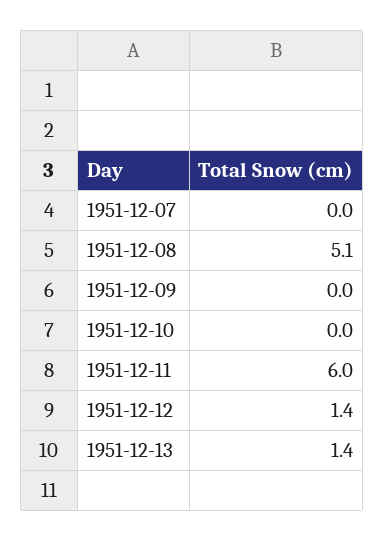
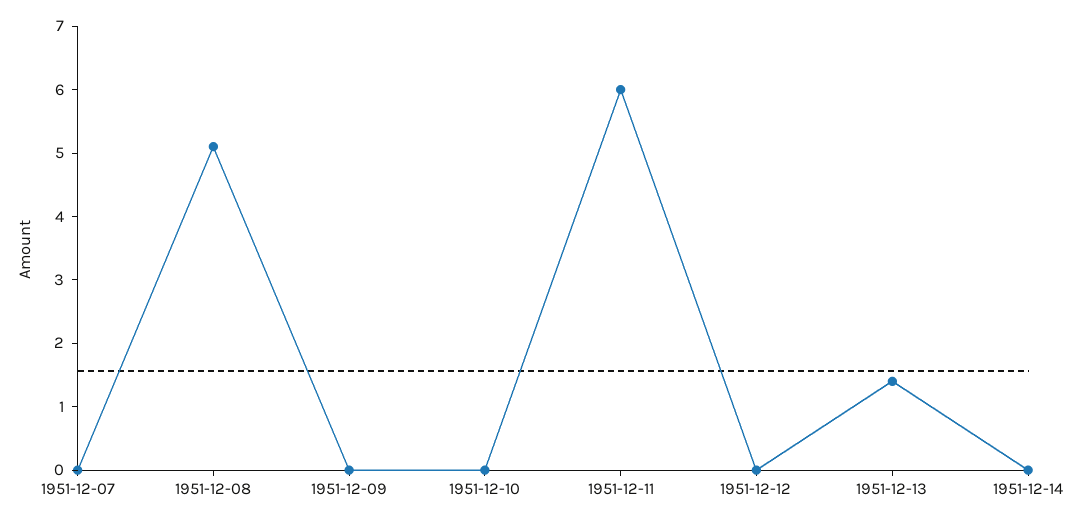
1951-12-12: 1.4 -> 0
1951-12-14: none -> 0

